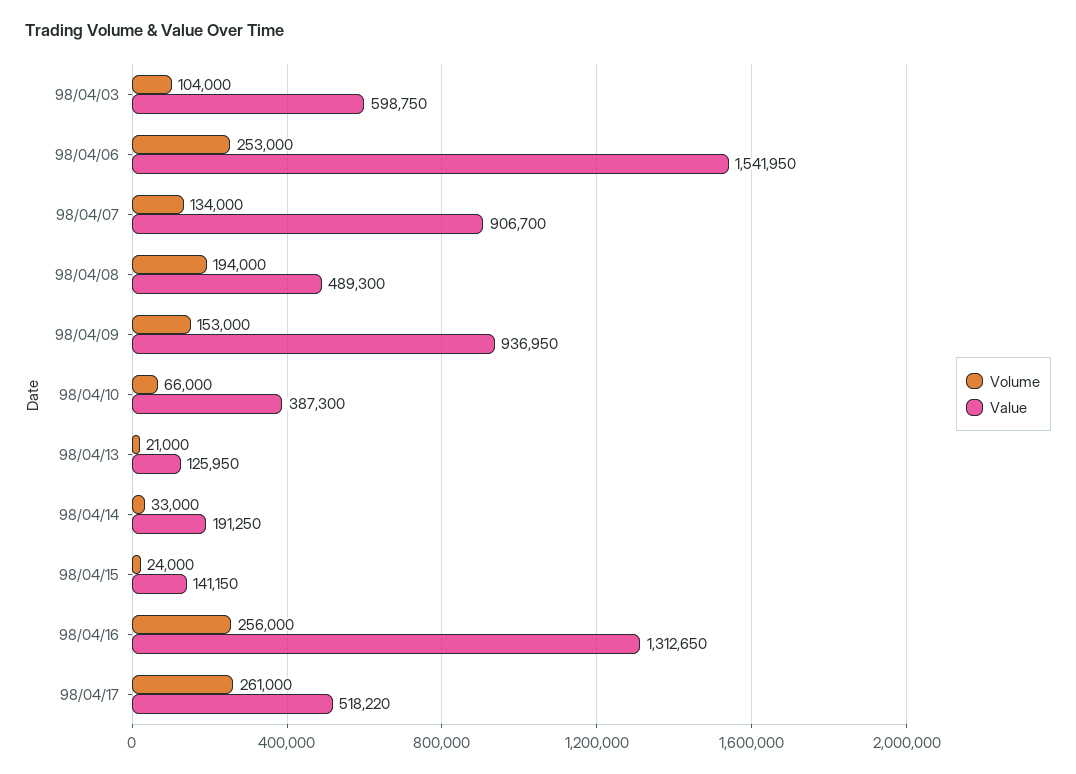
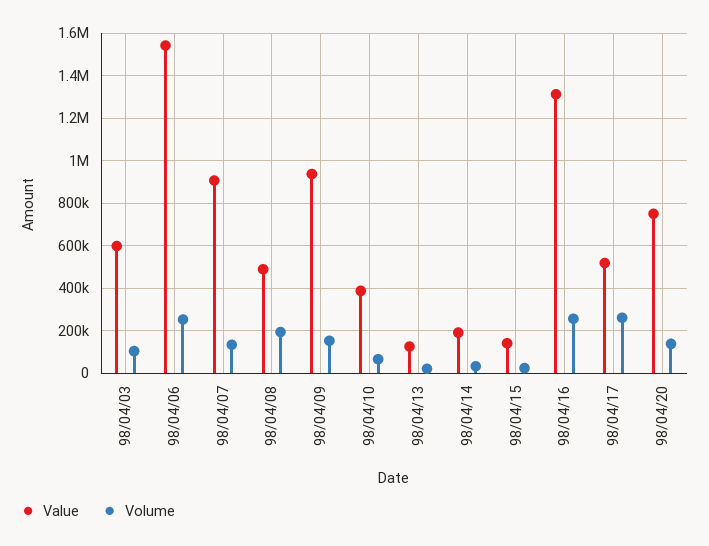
Value, 98/04/20: none -> 750000
Volume, 98/04/20: none -> 150000

